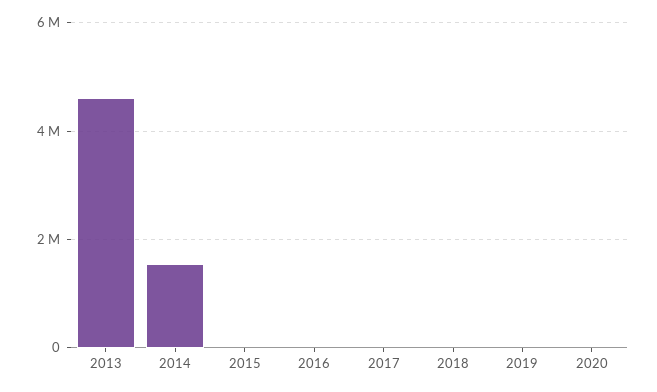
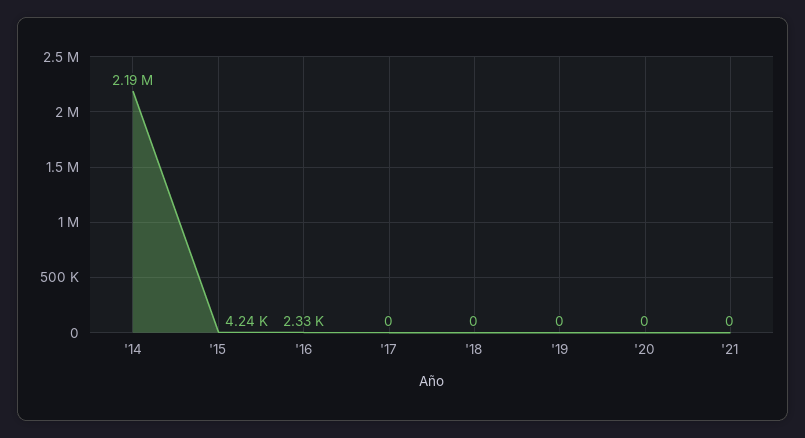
2013: 4600000 -> none
2014: 1600000 -> 2190000
'21: none -> 0

